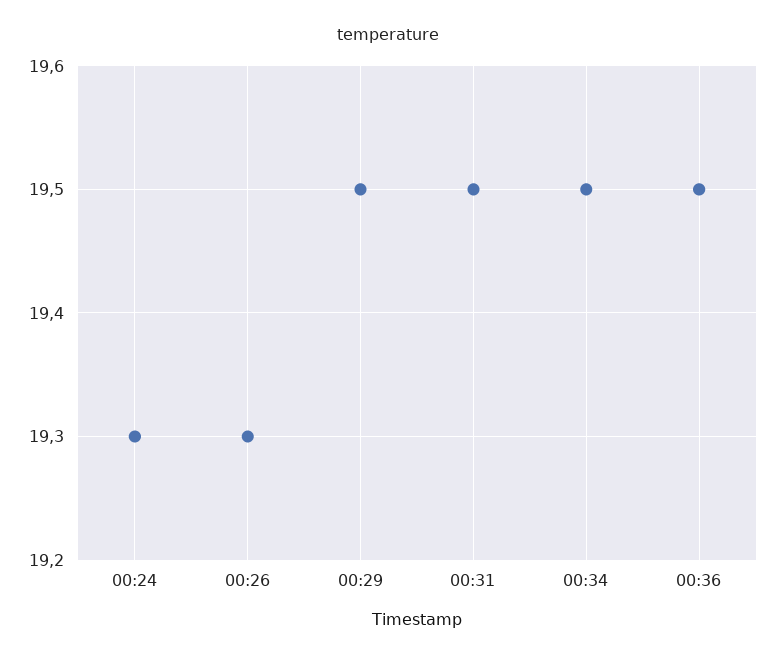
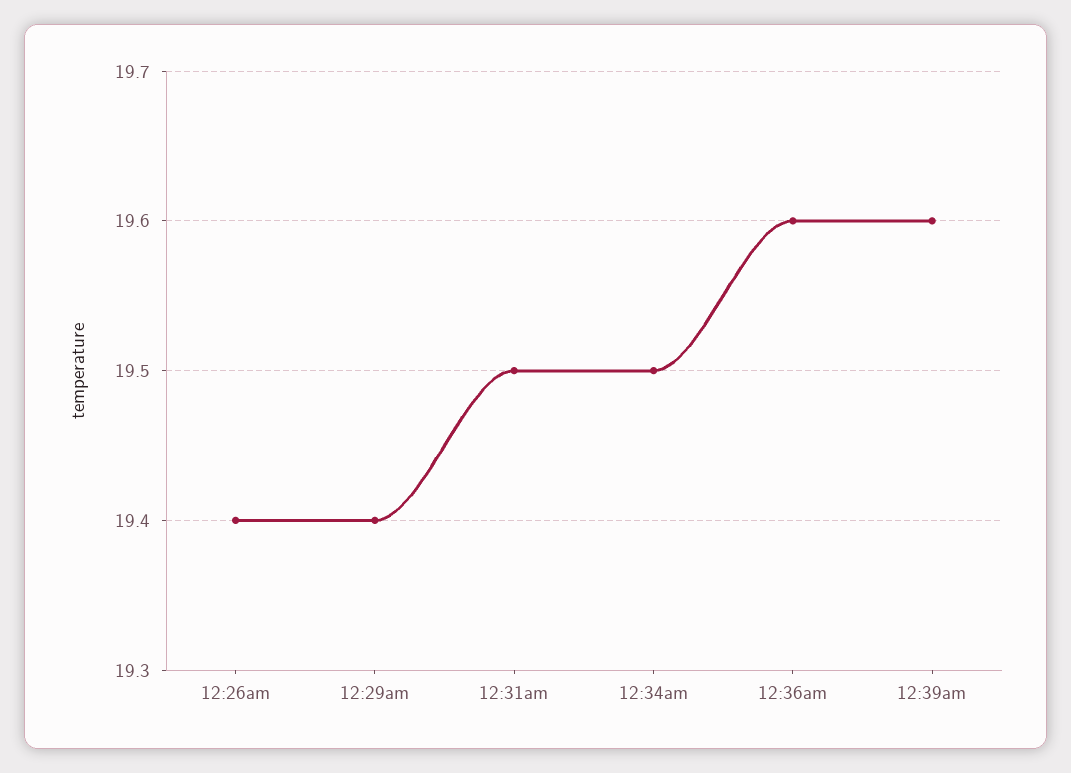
00:24: 19.3 -> none
00:26: 19.3 -> 19.4
00:29: 19.5 -> 19.4
00:36: 19.5 -> 19.6
12:39am: none -> 19.6

